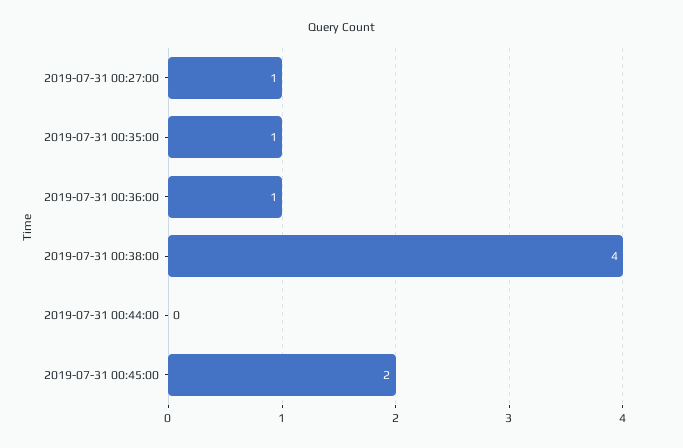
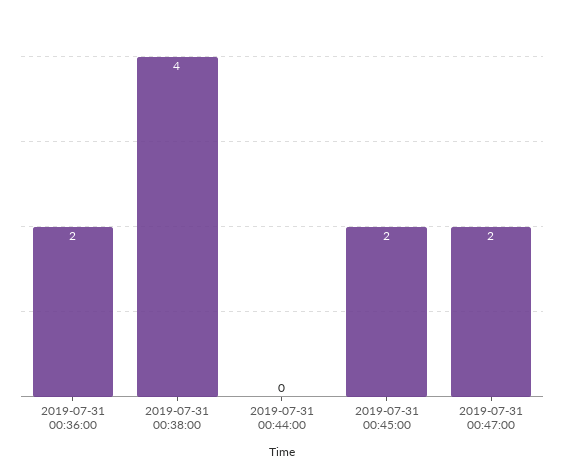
2019-07-31 00:27:00: 1 -> none
2019-07-31 00:35:00: 1 -> none
2019-07-31 00:36:00: 1 -> 2
2019-07-31 00:47:00: none -> 2

